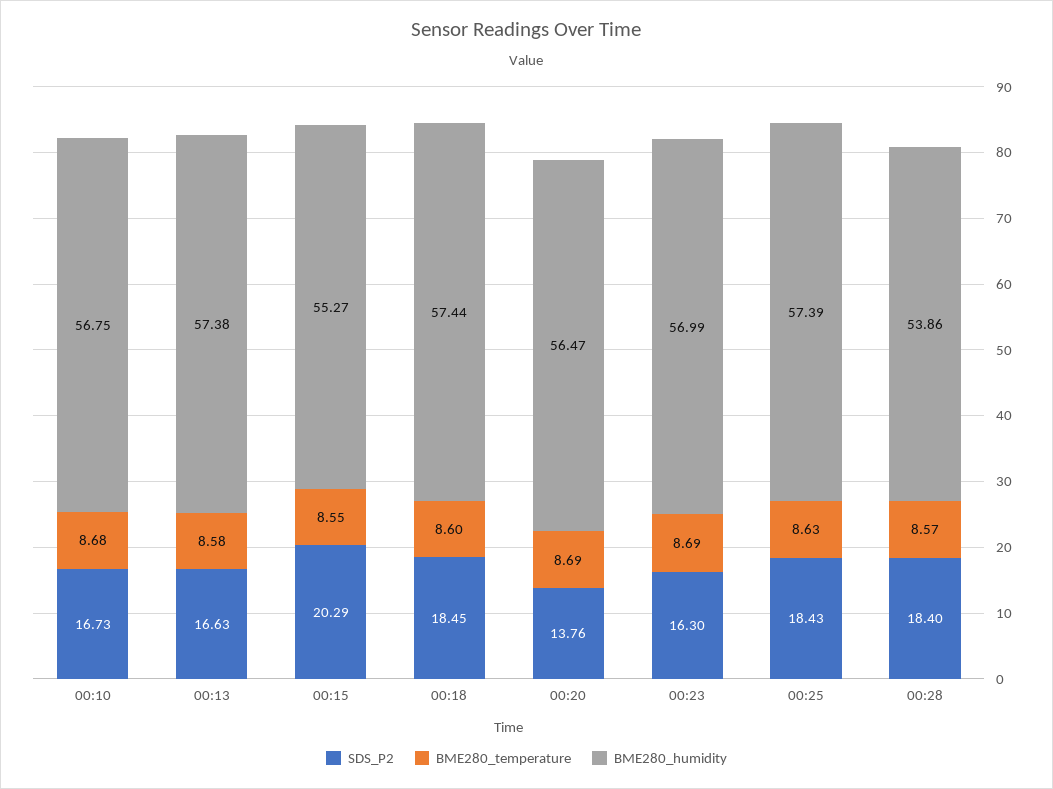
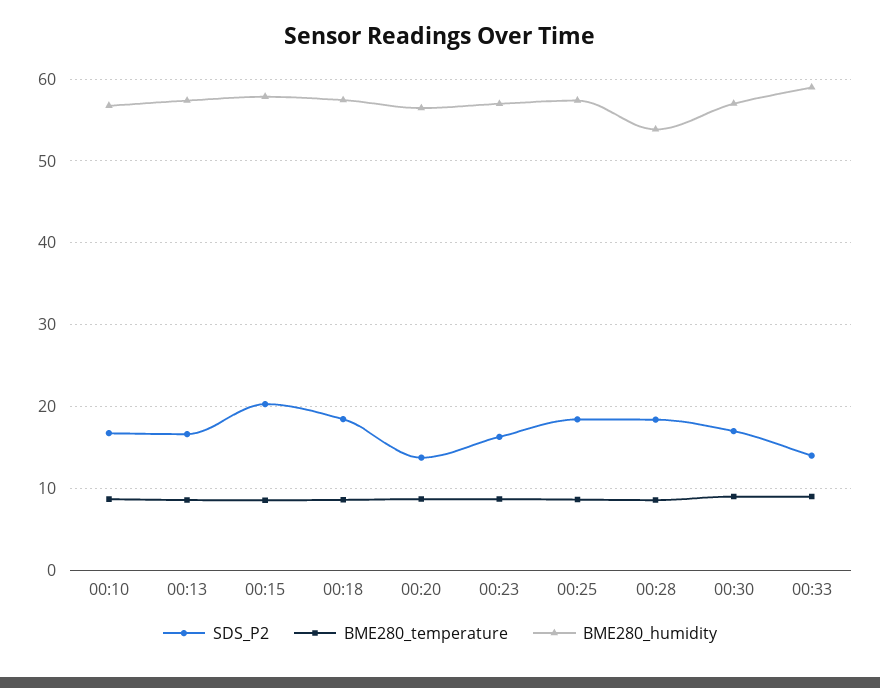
BME280_humidity, 00:15: 55.27 -> 58
SDS_P2, 00:30: none -> 17
BME280_temperature, 00:30: none -> 9
BME280_humidity, 00:30: none -> 57
SDS_P2, 00:33: none -> 14
BME280_temperature, 00:33: none -> 9
BME280_humidity, 00:33: none -> 59

